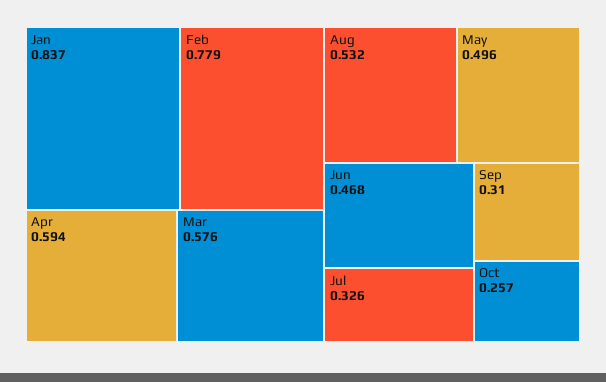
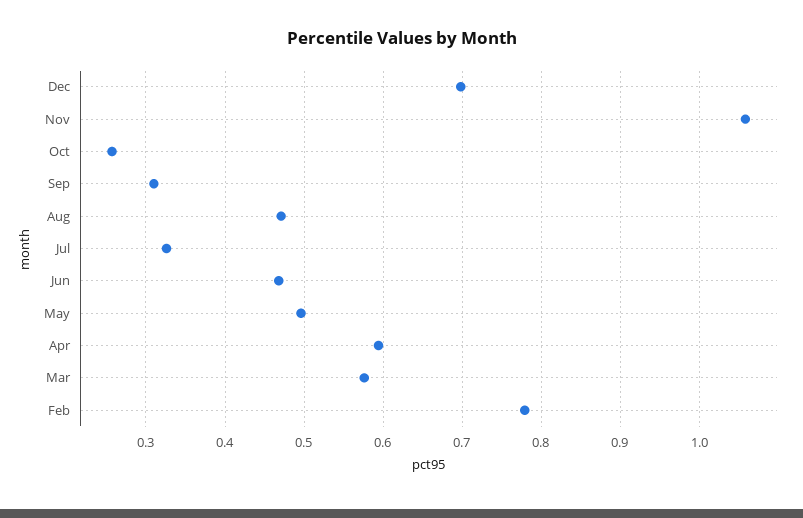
Jan: 0.837 -> none
Aug: 0.532 -> 0.47
Dec: none -> 0.7
Nov: none -> 1.06

